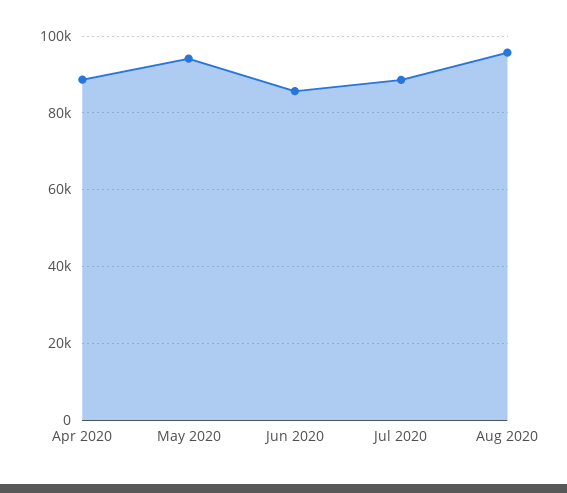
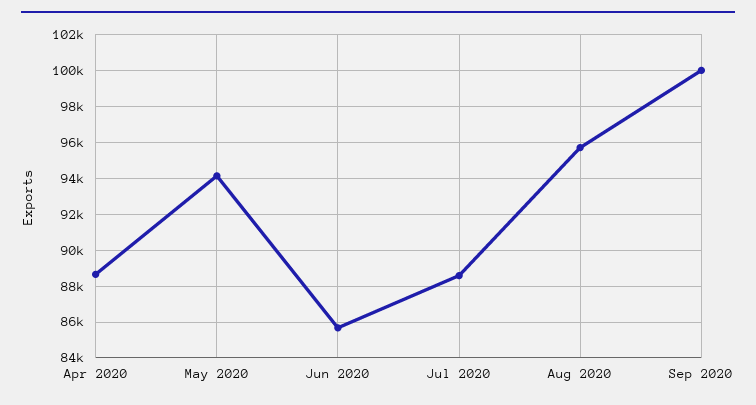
Sep 2020: none -> 100000

